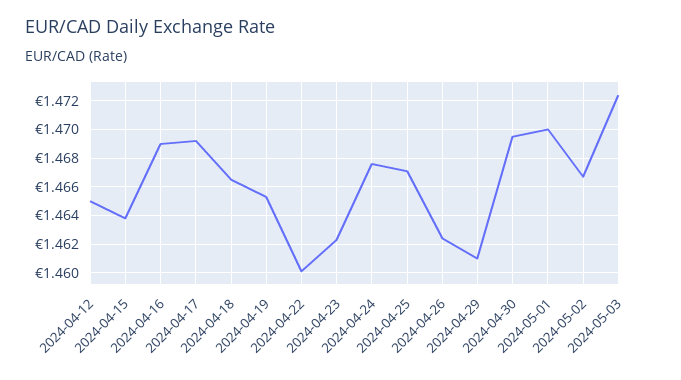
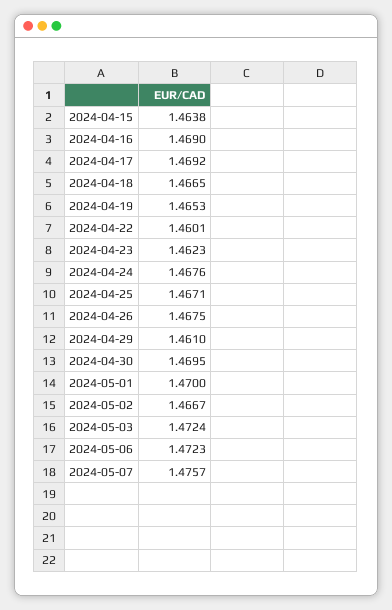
2024-04-12: 1.465 -> none
2024-04-26: 1.4625 -> 1.4675
2024-05-06: none -> 1.4723
2024-05-07: none -> 1.4757

